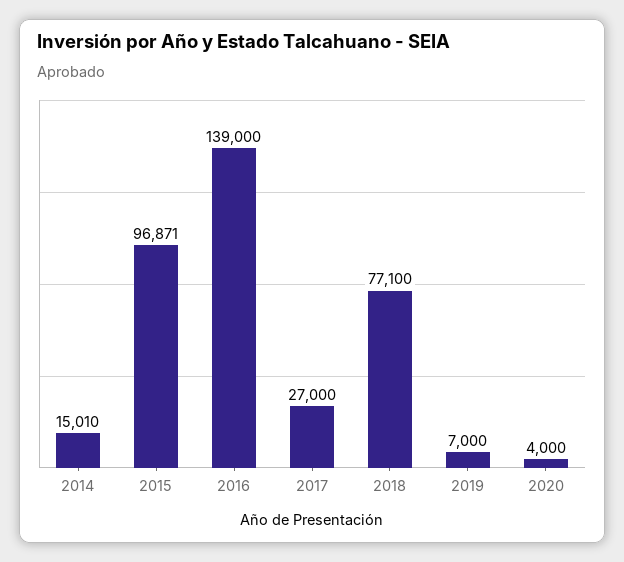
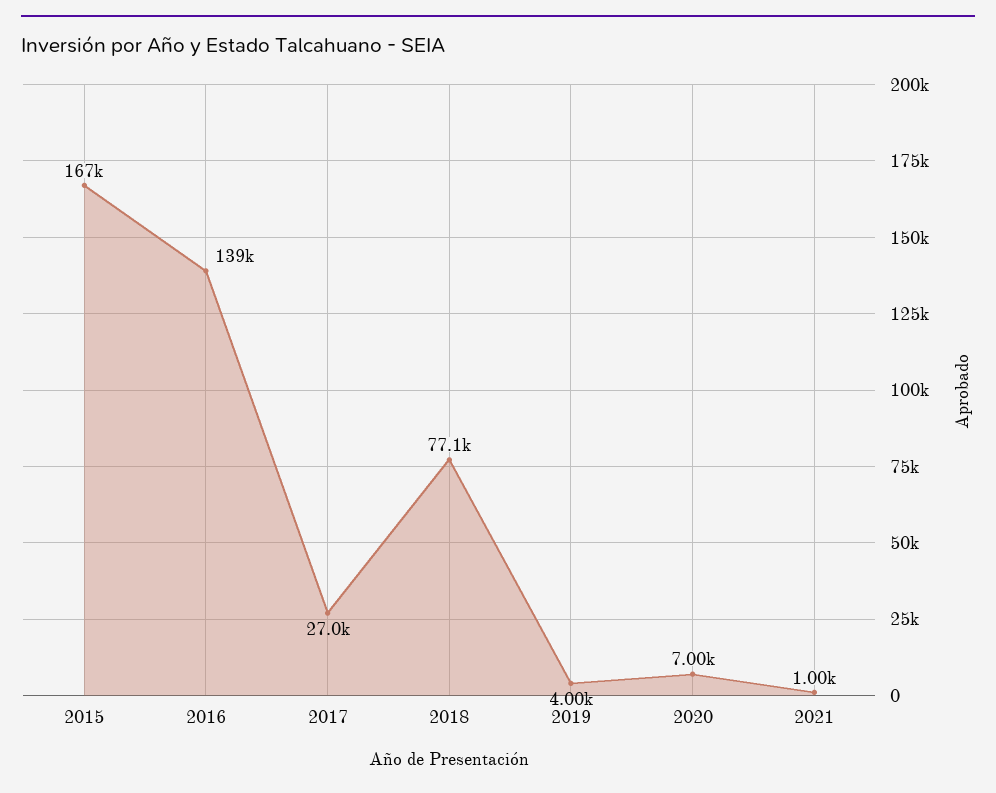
2014: 15010 -> none
2015: 96871 -> 167000
2019: 7000 -> 4000
2020: 4000 -> 7000
2021: none -> 1000

